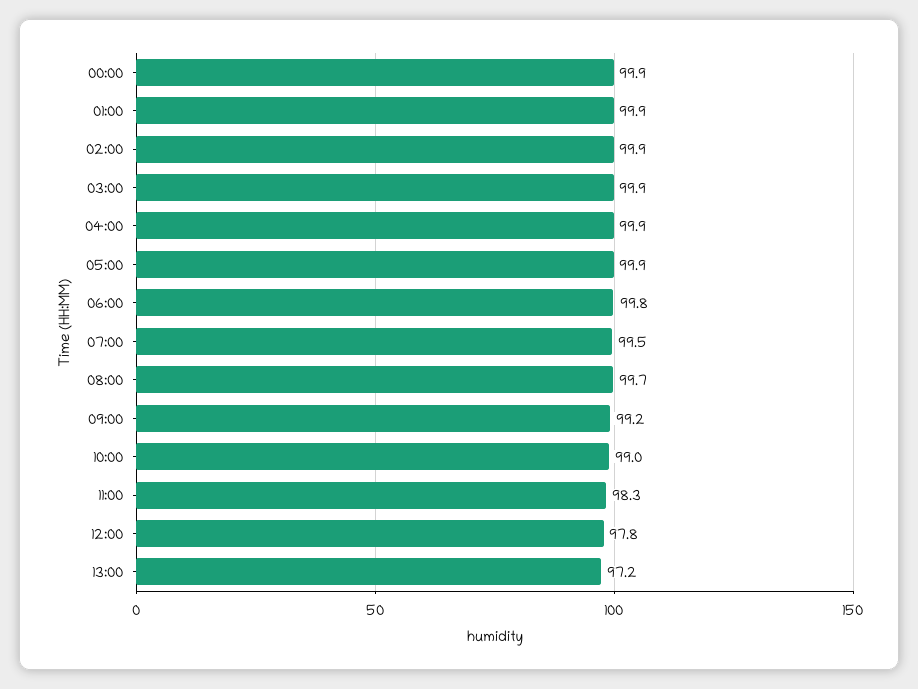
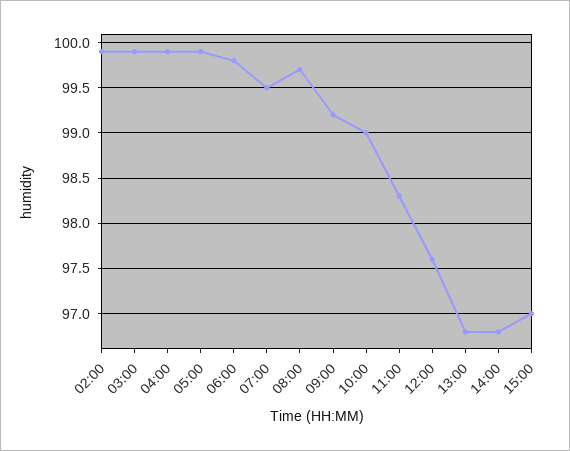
00:00: 99.9 -> none
01:00: 99.9 -> none
12:00: 97.8 -> 97.6
13:00: 97.2 -> 96.8
14:00: none -> 96.8
15:00: none -> 97

